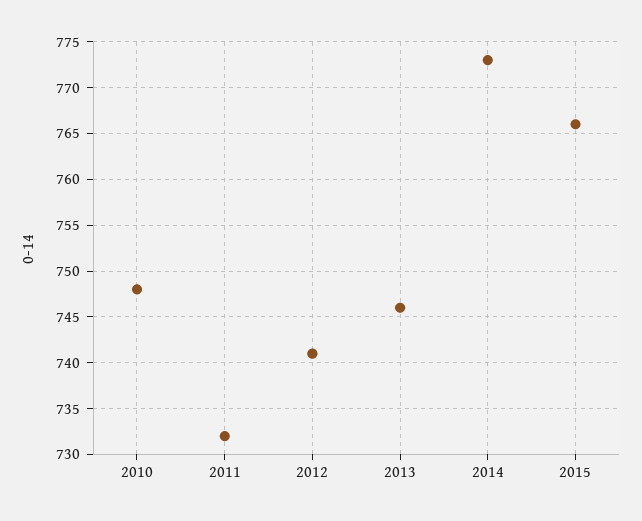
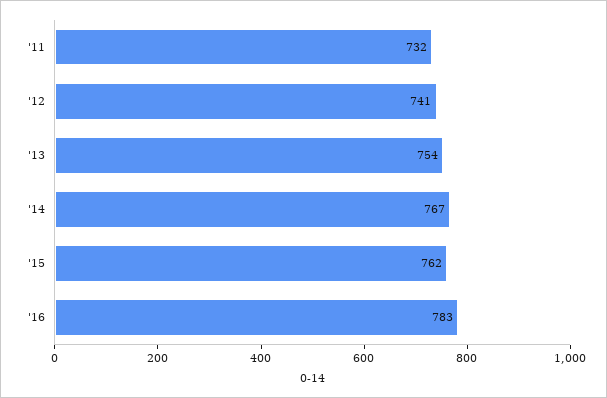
2010: 748 -> none
2013: 746 -> 754
2014: 773 -> 767
2015: 766 -> 762
'16: none -> 783

